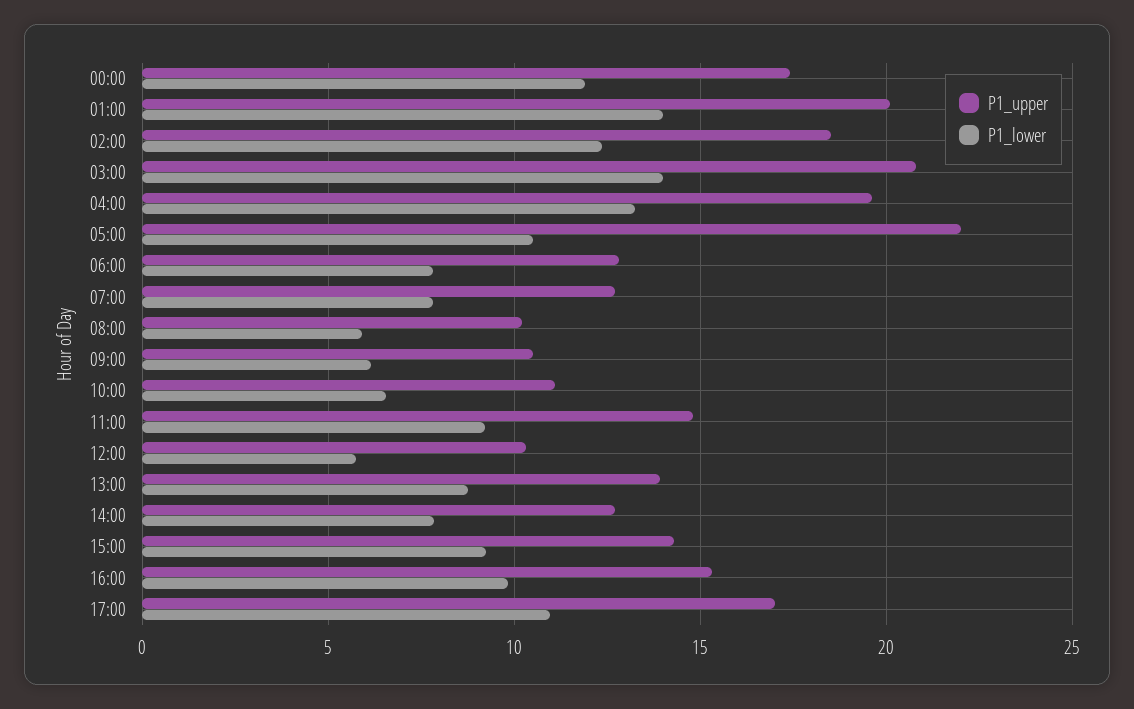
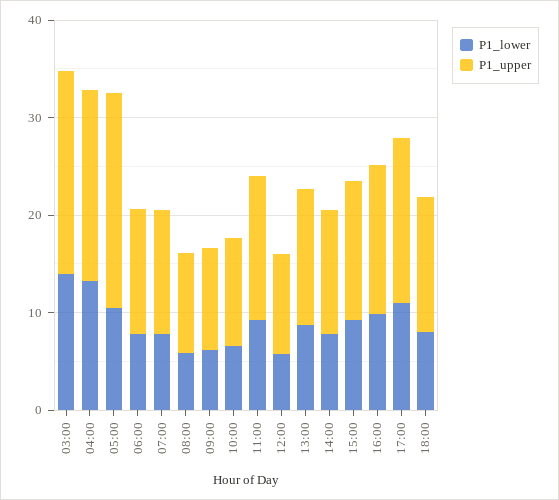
P1_upper, 00:00: 17.5 -> none
P1_lower, 00:00: 12 -> none
P1_upper, 01:00: 20 -> none
P1_lower, 01:00: 14 -> none
P1_upper, 02:00: 18.5 -> none
P1_lower, 02:00: 12.5 -> none
P1_lower, 18:00: none -> 8
P1_upper, 18:00: none -> 14

